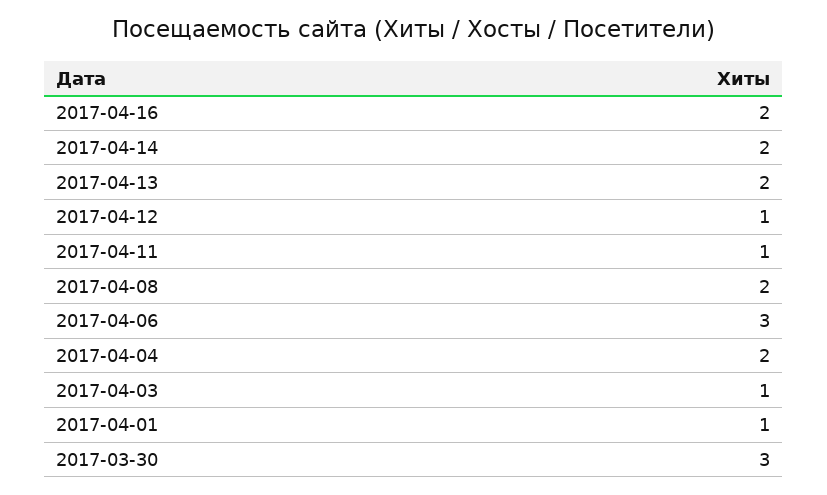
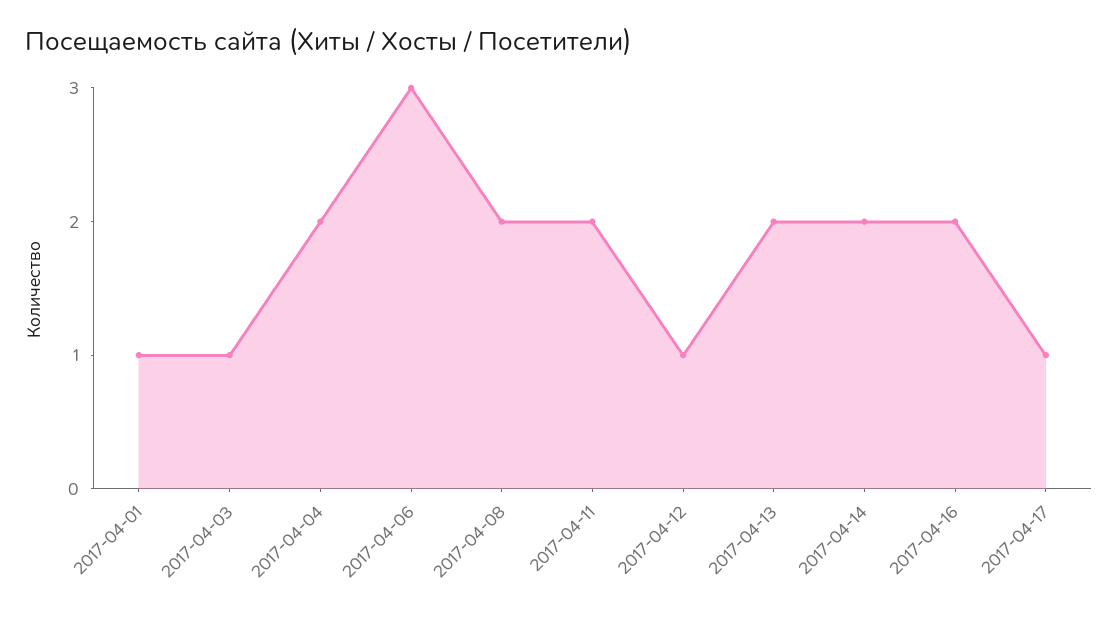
2017-04-11: 1 -> 2
2017-03-30: 3 -> none
2017-04-17: none -> 1

